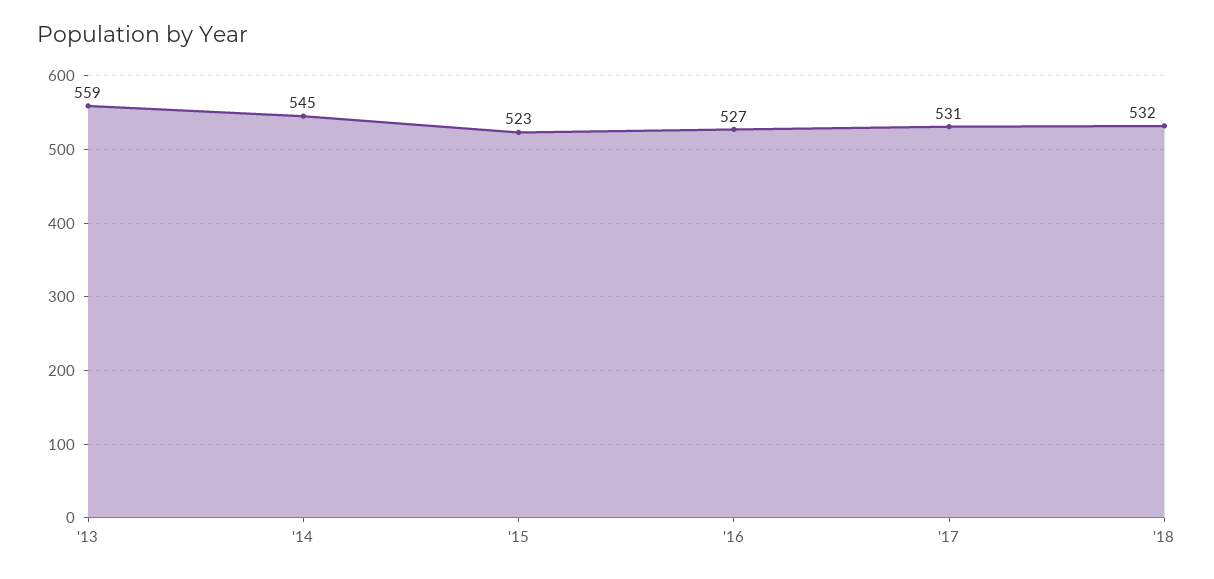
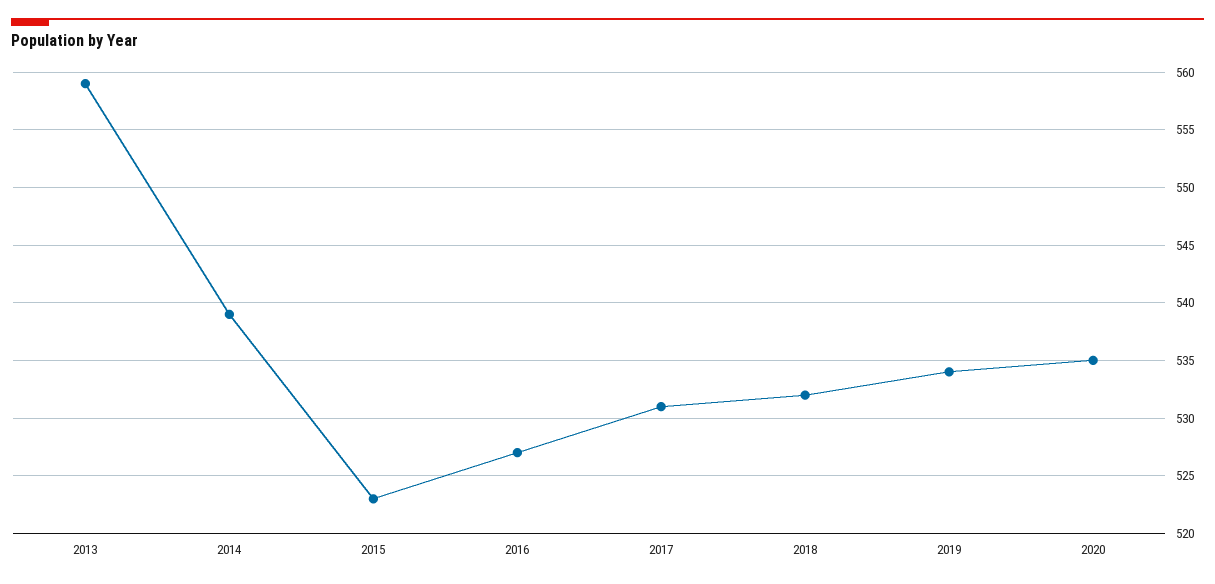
'14: 545 -> 539
2019: none -> 534
2020: none -> 535

